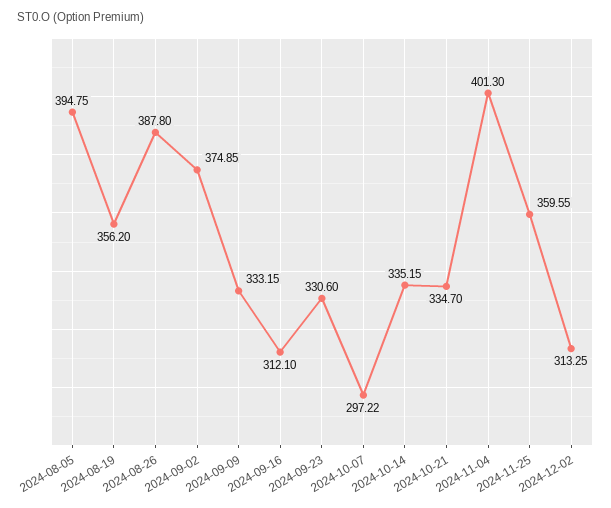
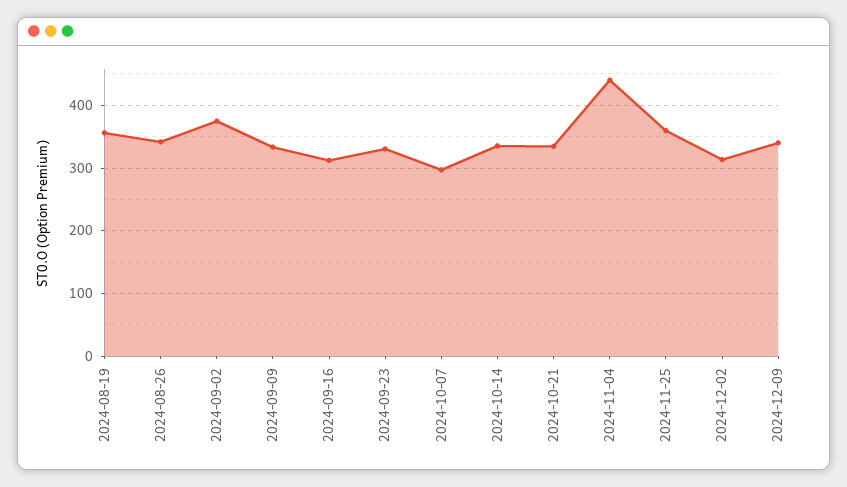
2024-08-05: 394.75 -> none
2024-08-26: 387.8 -> 340
2024-11-04: 401.3 -> 440
2024-12-09: none -> 340

